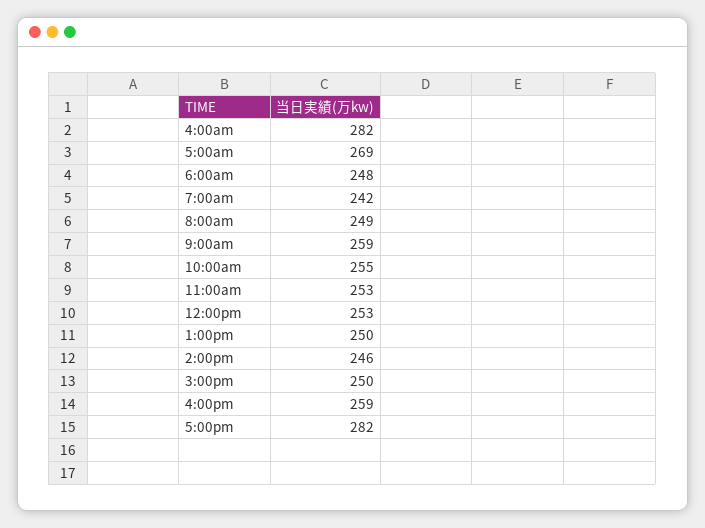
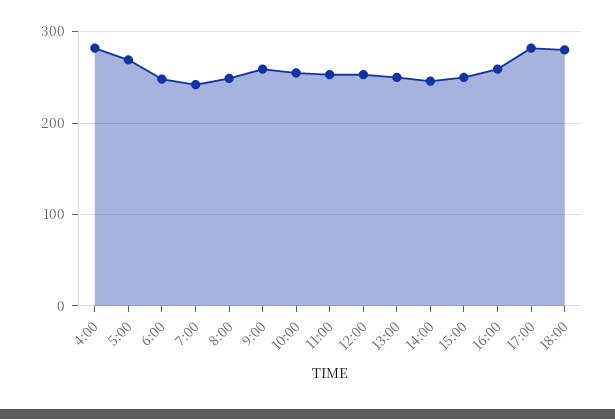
18:00: none -> 280

